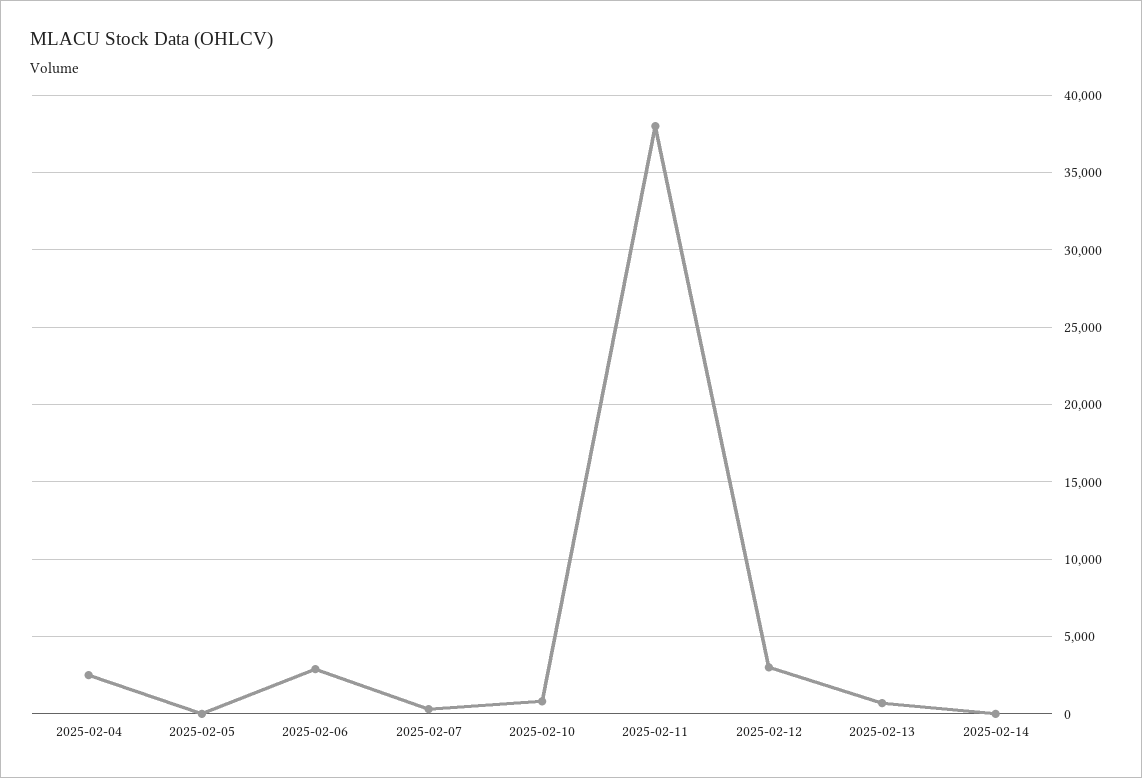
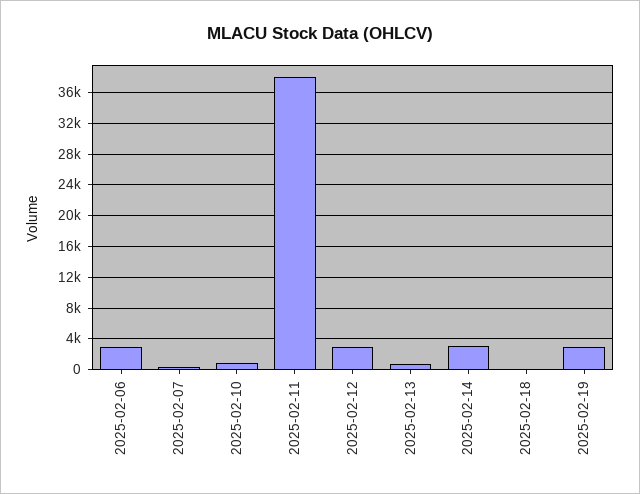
2025-02-04: 2500 -> none
2025-02-05: 0 -> none
2025-02-14: 0 -> 3000
2025-02-18: none -> 0
2025-02-19: none -> 3000

